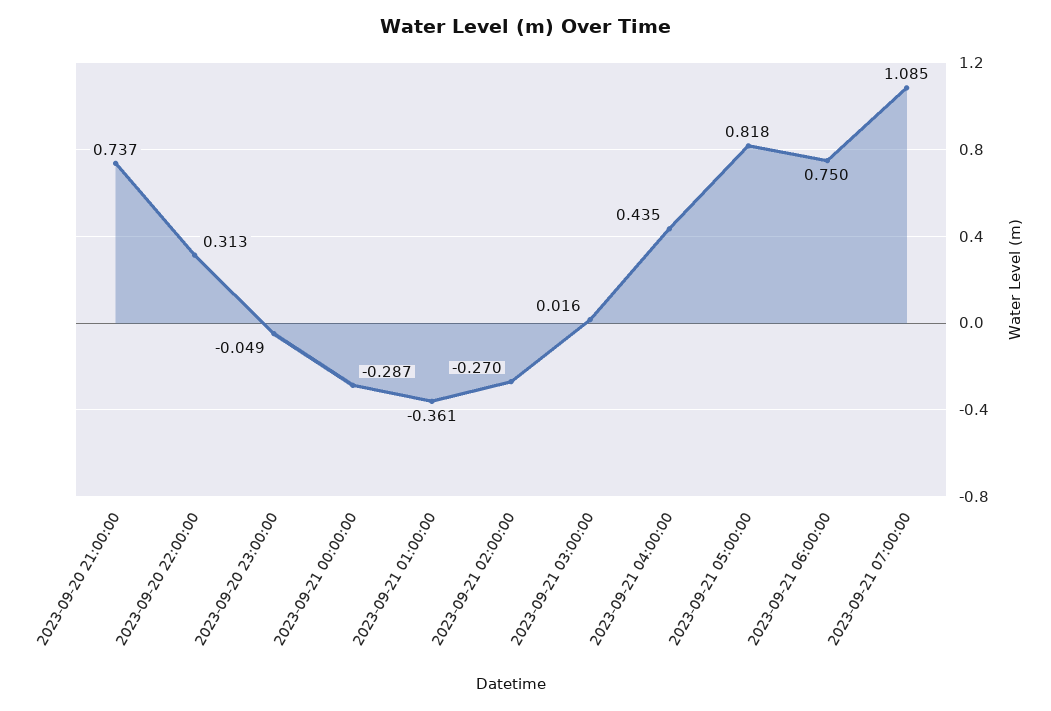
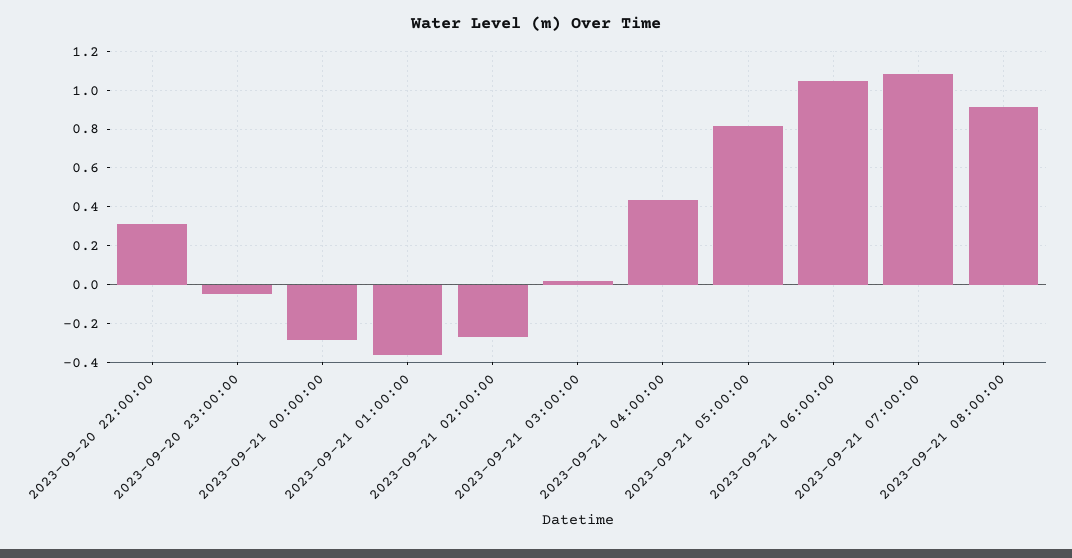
2023-09-20 21:00:00: 0.737 -> none
2023-09-21 06:00:00: 0.75 -> 1.05
2023-09-21 08:00:00: none -> 0.9

